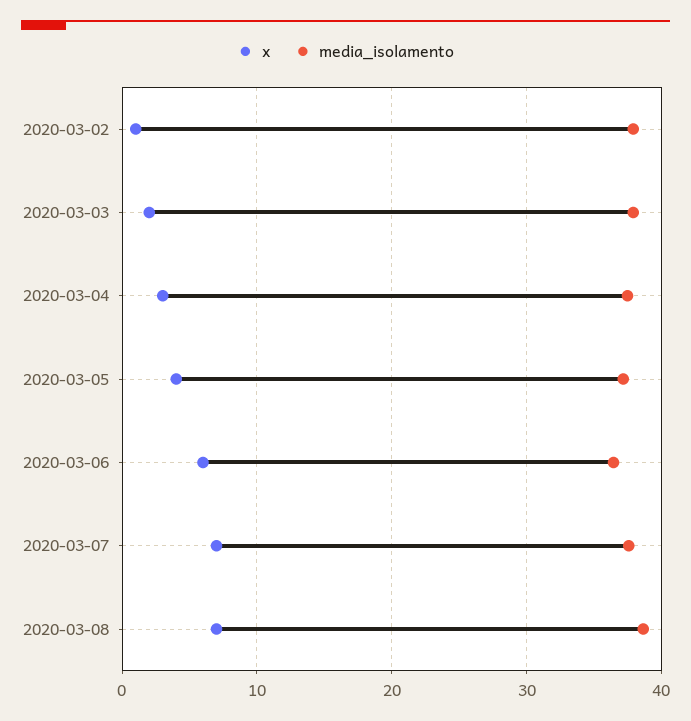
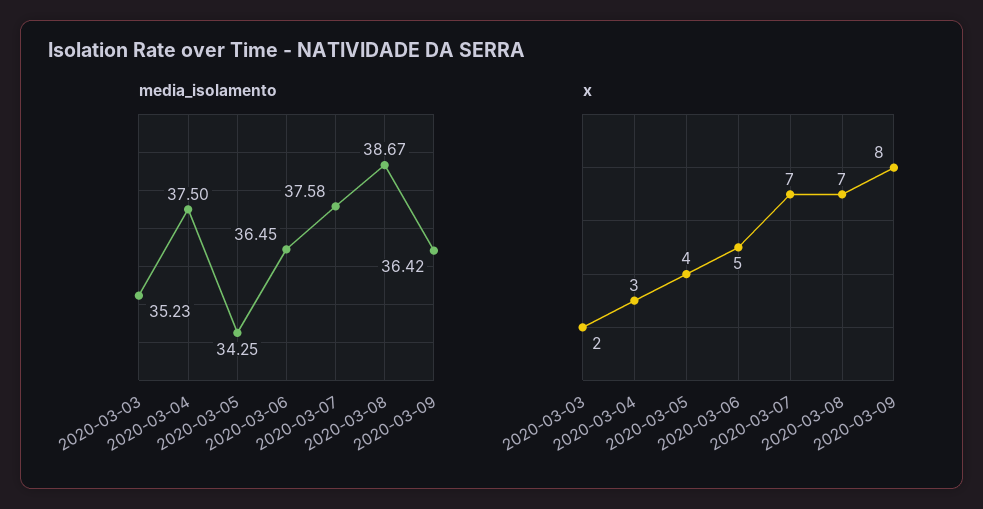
x, 2020-03-02: 1 -> none
media_isolamento, 2020-03-02: 38 -> none
media_isolamento, 2020-03-03: 38 -> 35.23
media_isolamento, 2020-03-05: 37 -> 34.25
x, 2020-03-06: 6 -> 5
media_isolamento, 2020-03-09: none -> 36.42
x, 2020-03-09: none -> 8

